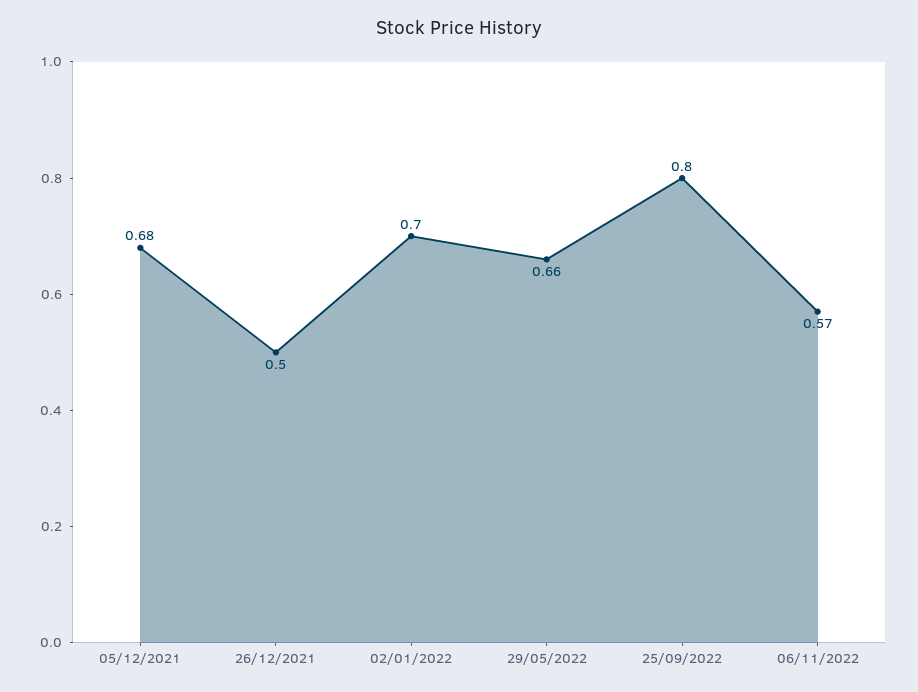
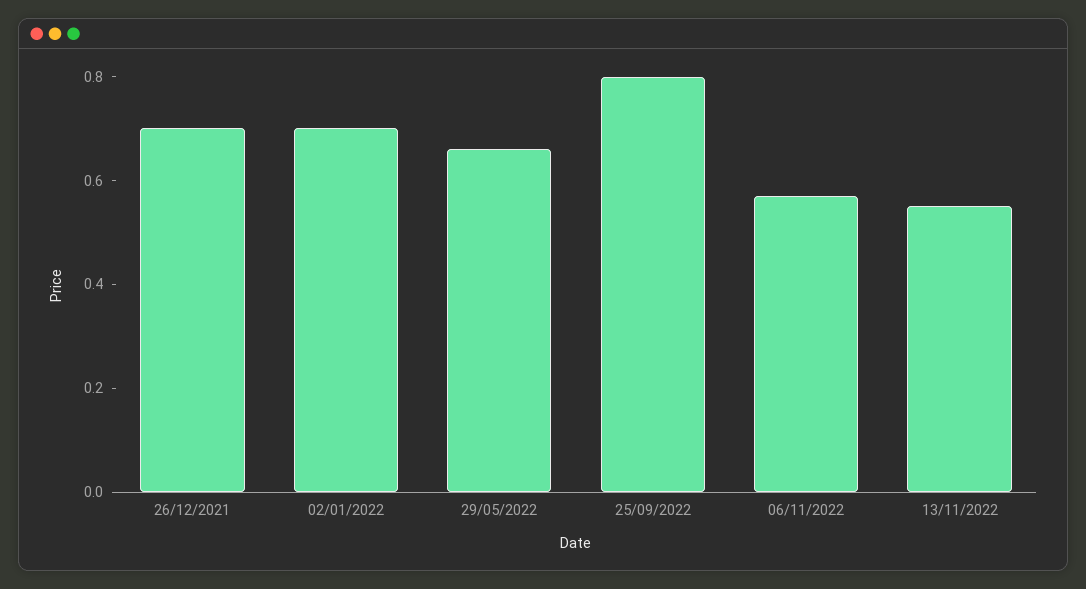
05/12/2021: 0.68 -> none
26/12/2021: 0.5 -> 0.7
13/11/2022: none -> 0.55

